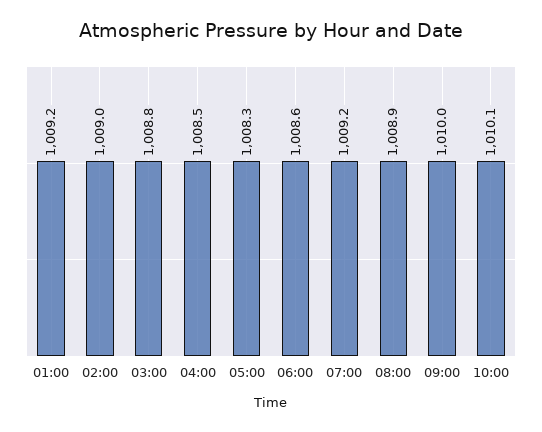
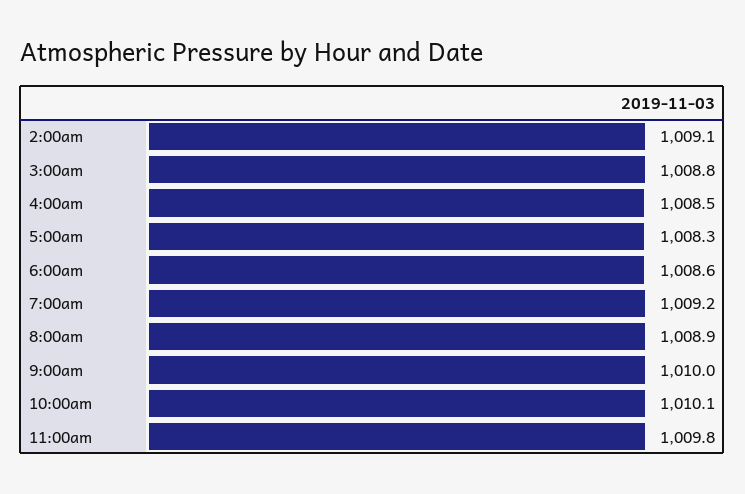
01:00: 1009.2 -> none
02:00: 1009 -> 1009.1
11:00am: none -> 1009.8

